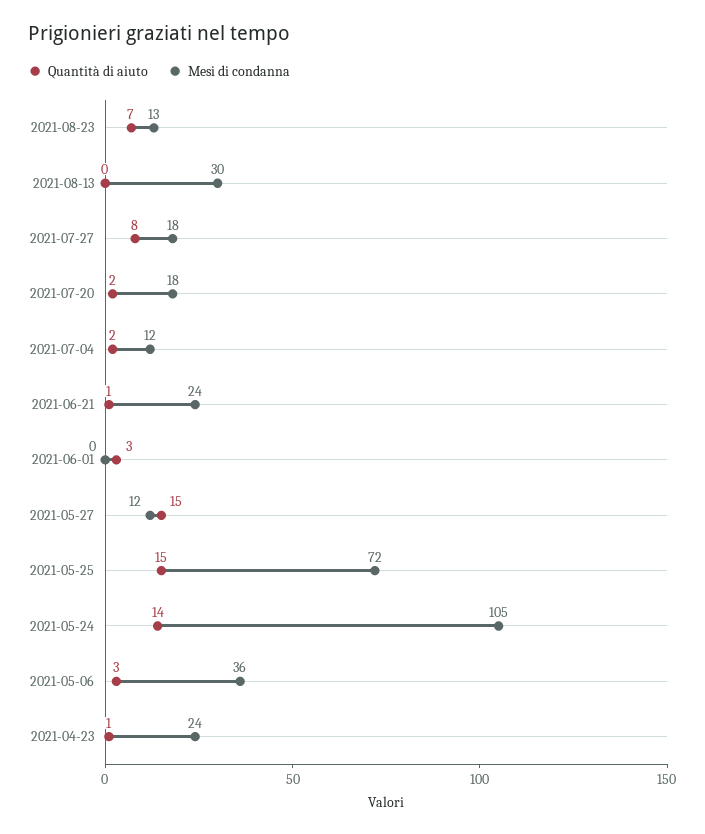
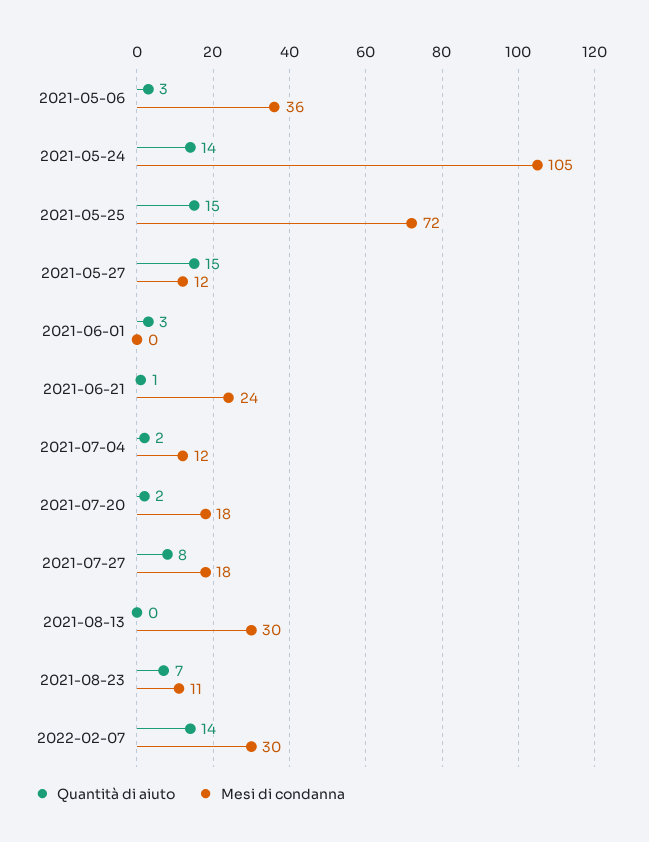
Mesi di condanna, 2021-08-23: 13 -> 11
Quantità di aiuto, 2021-04-23: 1 -> none
Mesi di condanna, 2021-04-23: 24 -> none
Quantità di aiuto, 2022-02-07: none -> 14
Mesi di condanna, 2022-02-07: none -> 30

